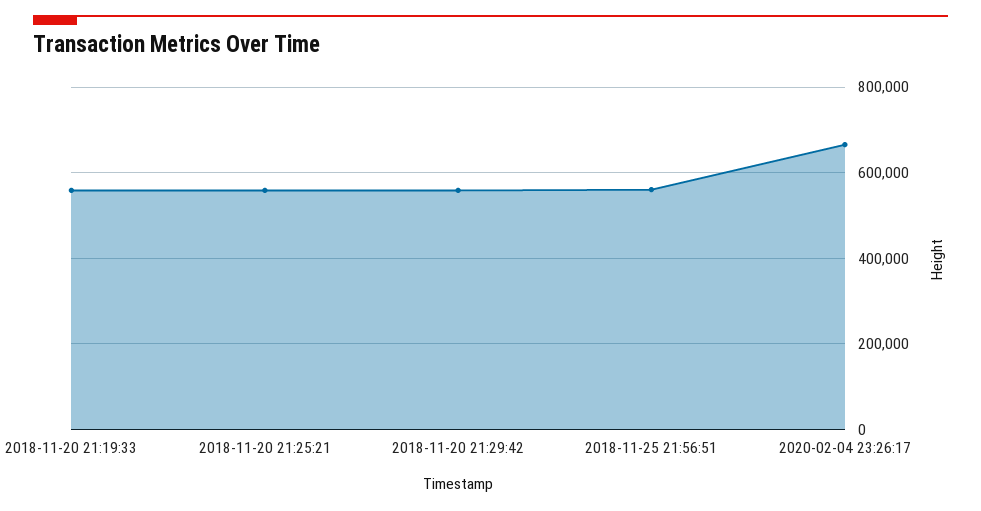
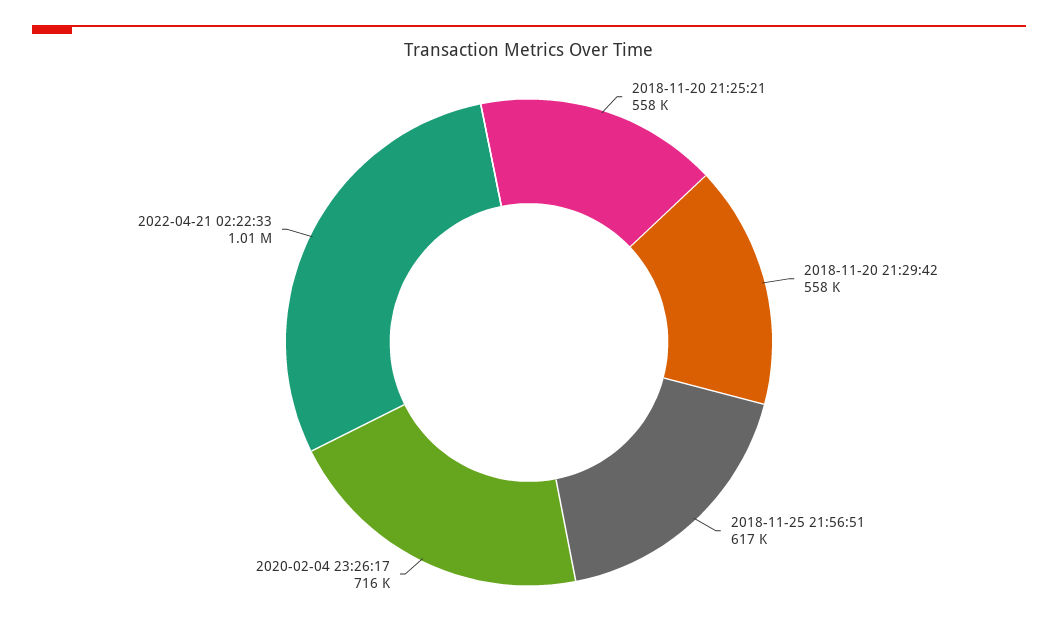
2018-11-20 21:19:33: 560000 -> none
2018-11-25 21:56:51: 560000 -> 617000
2020-02-04 23:26:17: 660000 -> 716000
2022-04-21 02:22:33: none -> 1010000

